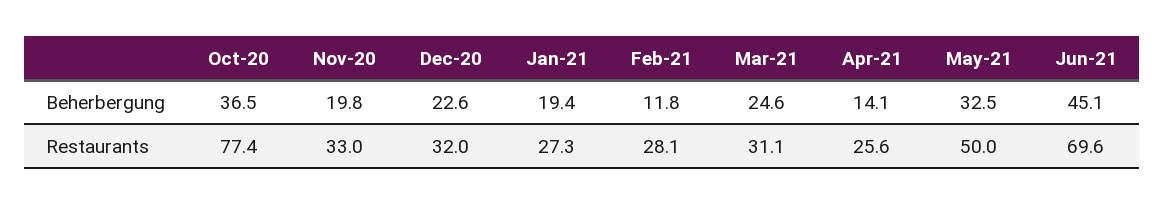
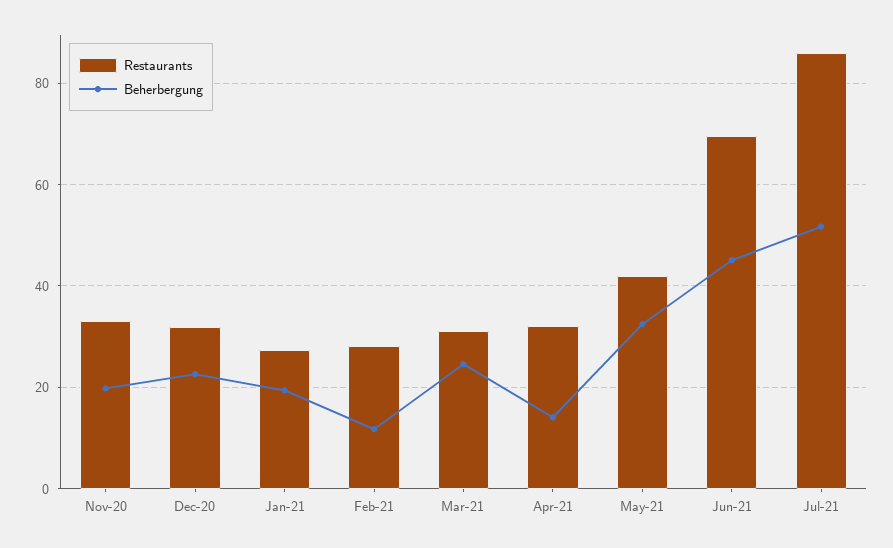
Beherbergung, Oct-20: 36.5 -> none
Restaurants, Oct-20: 77.4 -> none
Restaurants, Apr-21: 25.6 -> 32
Restaurants, May-21: 50 -> 42
Restaurants, Jul-21: none -> 86
Beherbergung, Jul-21: none -> 52

